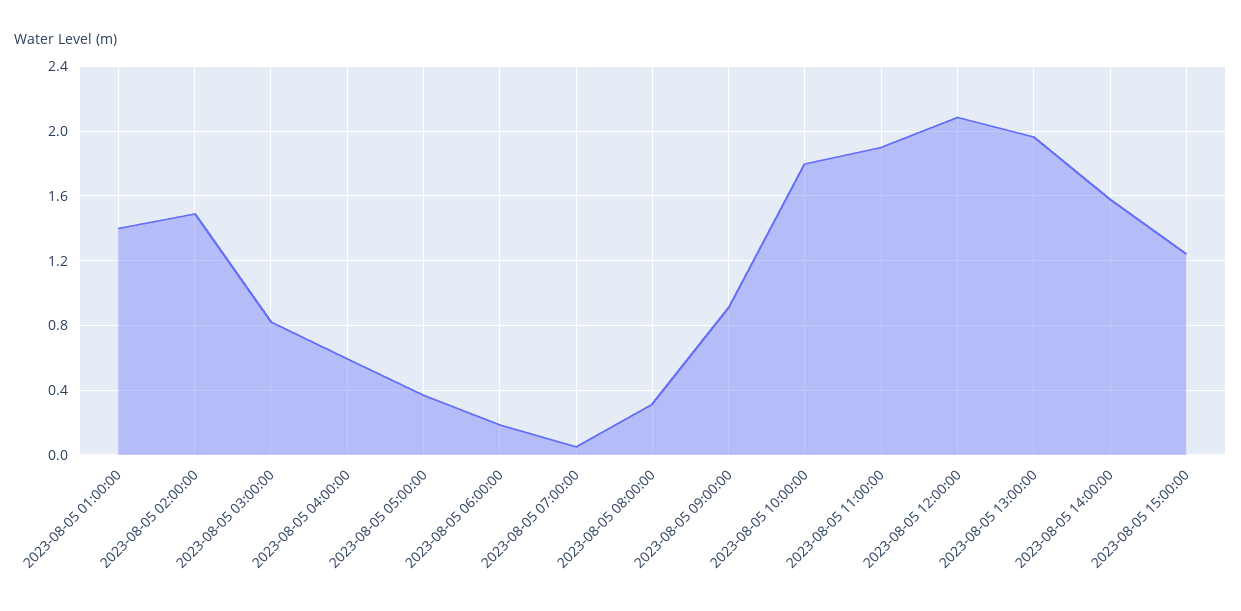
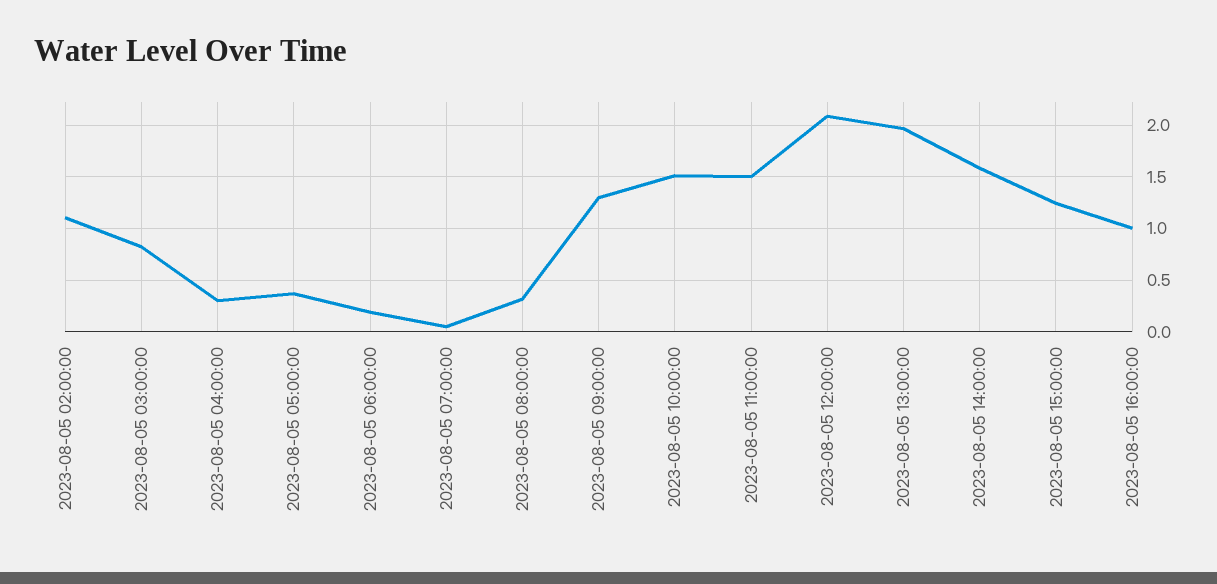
2023-08-05 01:00:00: 1.4 -> none
2023-08-05 02:00:00: 1.5 -> 1.1
2023-08-05 04:00:00: 0.6 -> 0.3
2023-08-05 09:00:00: 0.9 -> 1.3
2023-08-05 10:00:00: 1.8 -> 1.5
2023-08-05 11:00:00: 1.9 -> 1.5
2023-08-05 16:00:00: none -> 1

